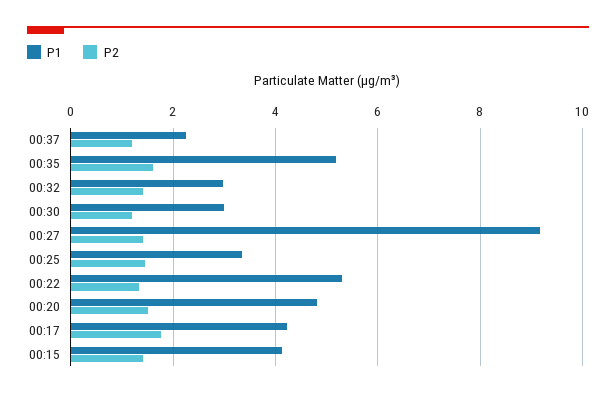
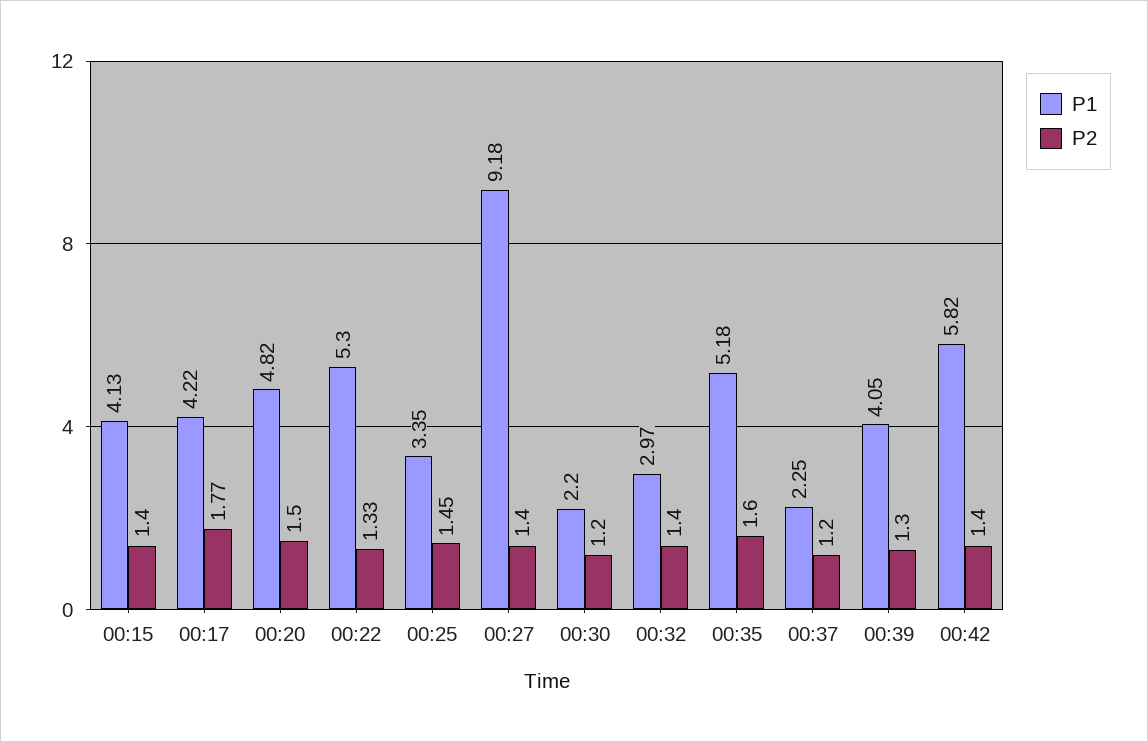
P1, 00:30: 3 -> 2.2
P1, 00:39: none -> 4.05
P2, 00:39: none -> 1.3
P1, 00:42: none -> 5.82
P2, 00:42: none -> 1.4

